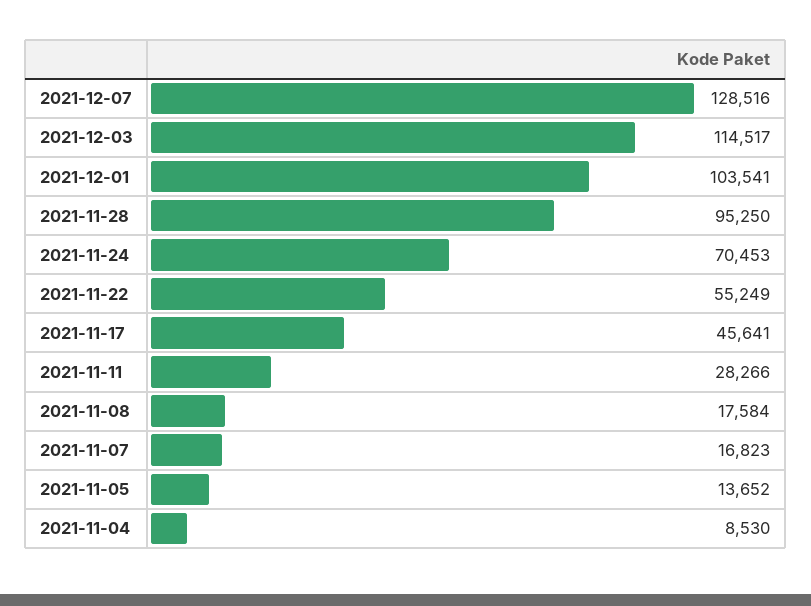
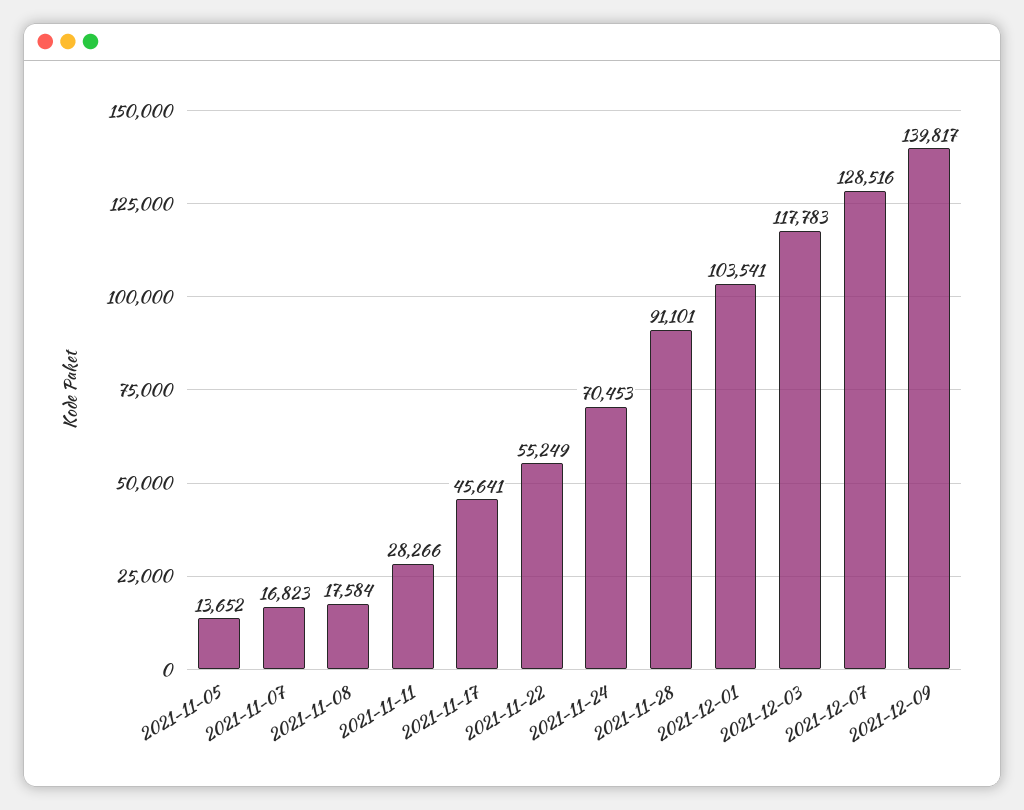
2021-12-03: 114517 -> 117783
2021-11-28: 95250 -> 91101
2021-11-04: 8530 -> none
2021-12-09: none -> 139817

